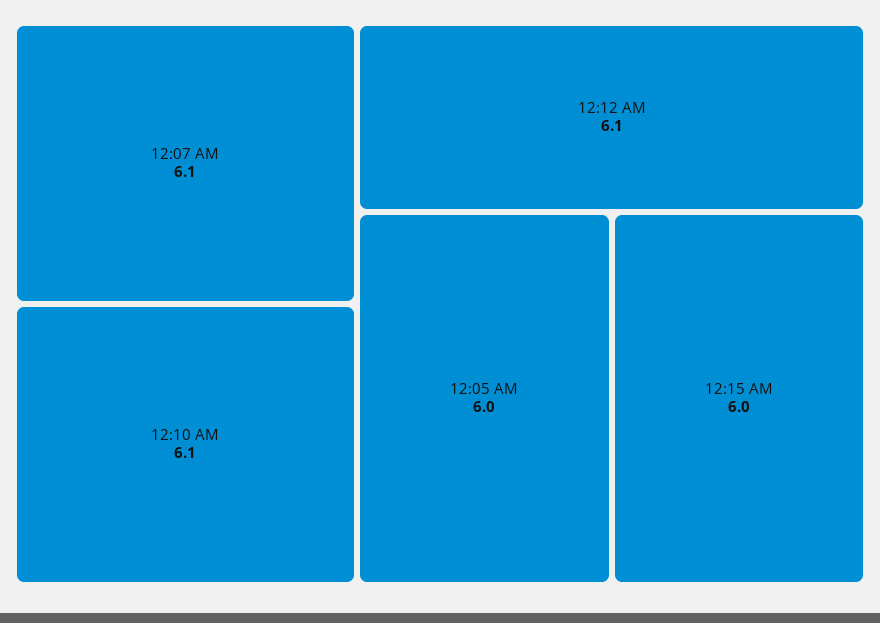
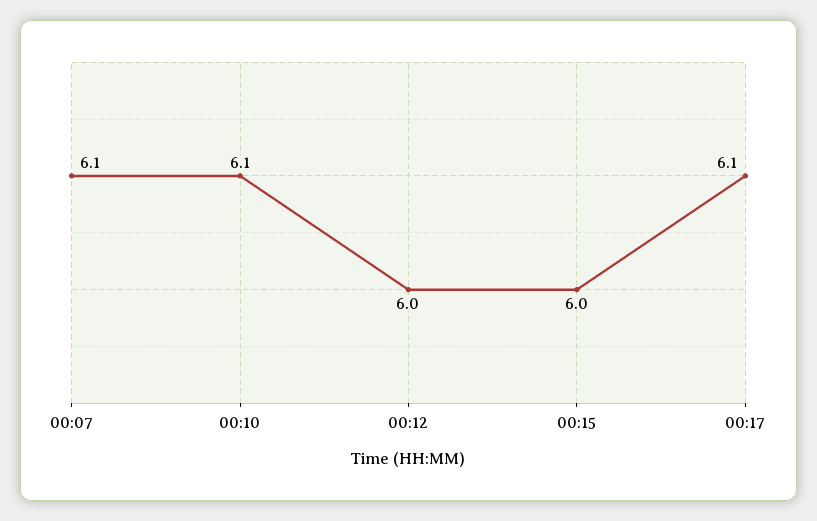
12:12 AM: 6.1 -> 6
12:05 AM: 6 -> none
00:17: none -> 6.1

